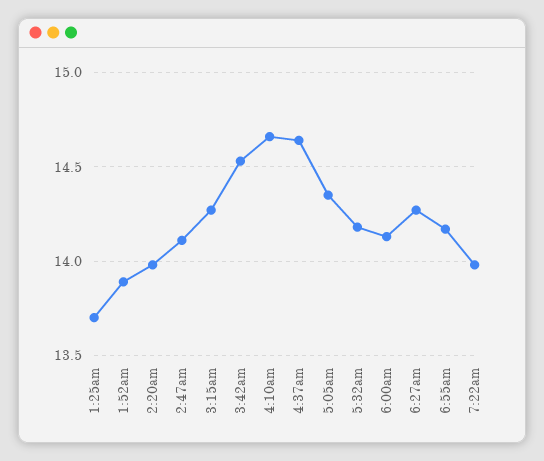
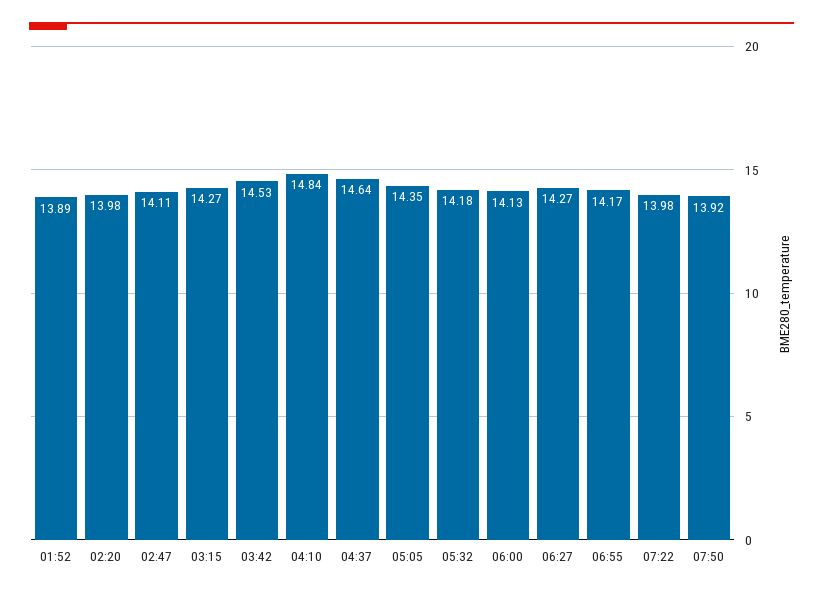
1:25am: 13.7 -> none
4:10am: 14.65 -> 14.84
07:50: none -> 13.92

